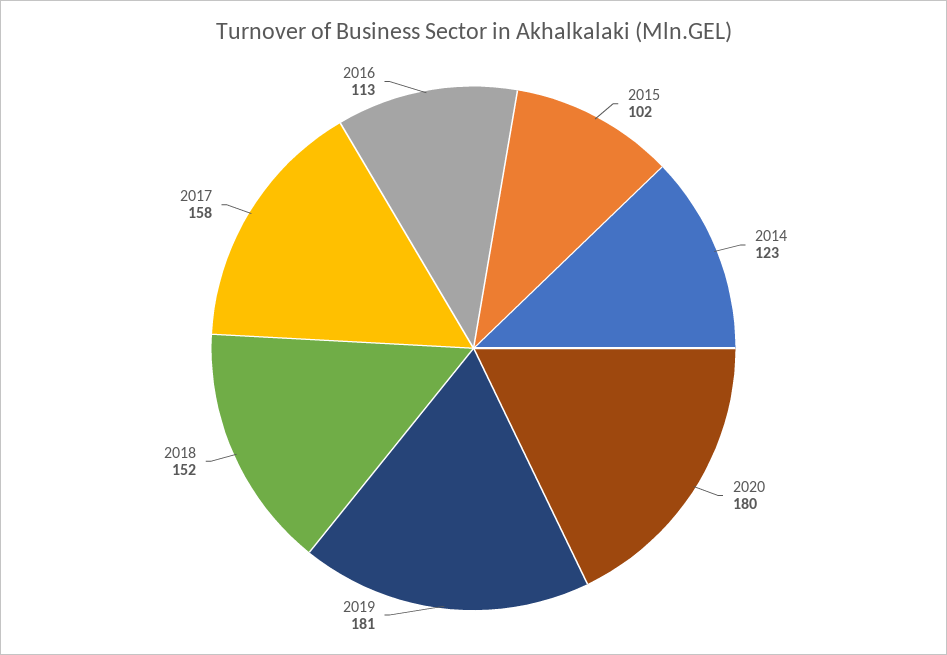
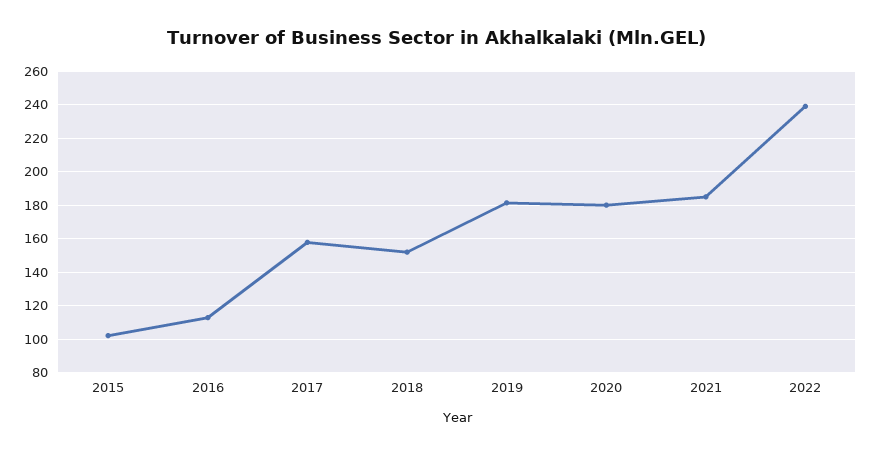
2014: 123 -> none
2021: none -> 185
2022: none -> 240

